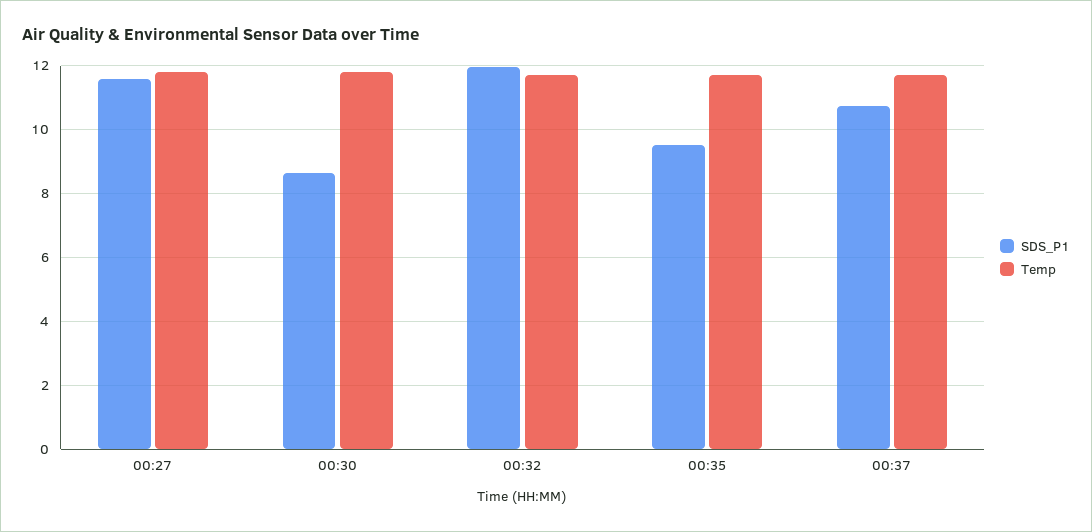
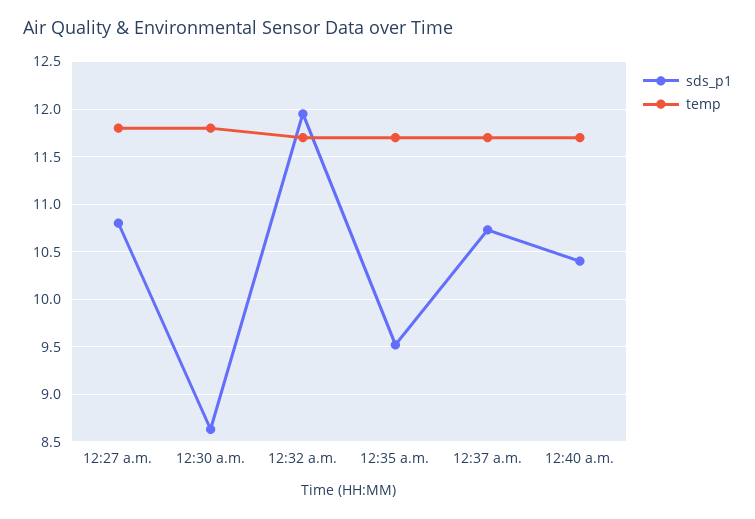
SDS_P1, 00:27: 11.6 -> 10.8
SDS_P1, 12:40 a.m.: none -> 10.4
Temp, 12:40 a.m.: none -> 11.7

